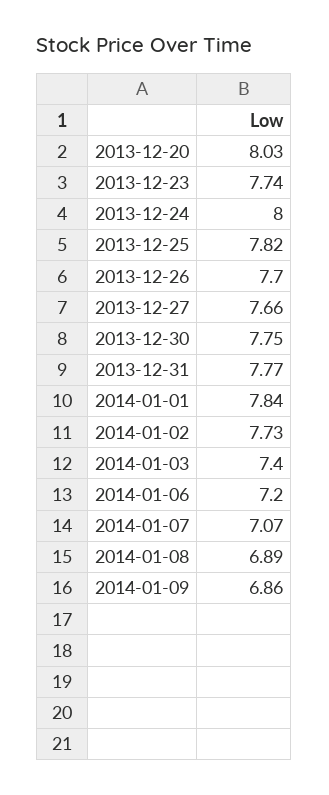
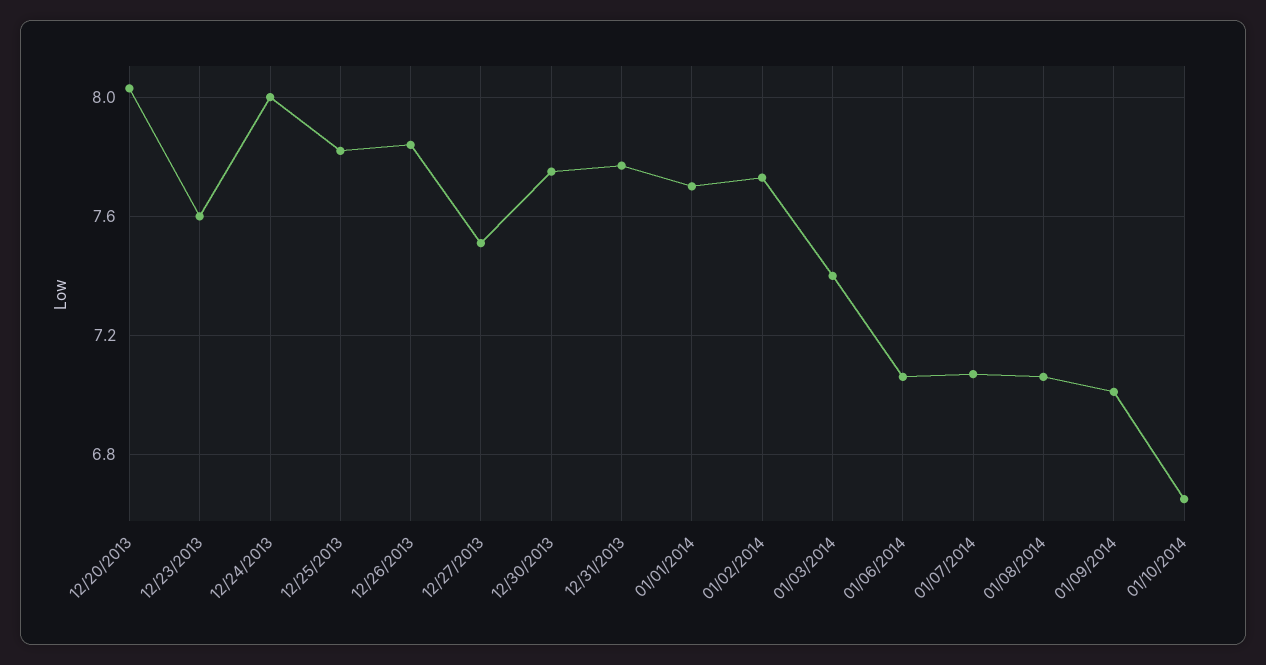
2013-12-23: 7.74 -> 7.6
2013-12-26: 7.7 -> 7.85
2013-12-27: 7.66 -> 7.5
2014-01-01: 7.84 -> 7.7
2014-01-06: 7.2 -> 7.05
2014-01-08: 6.89 -> 7.05
2014-01-09: 6.86 -> 7
01/10/2014: none -> 6.65

